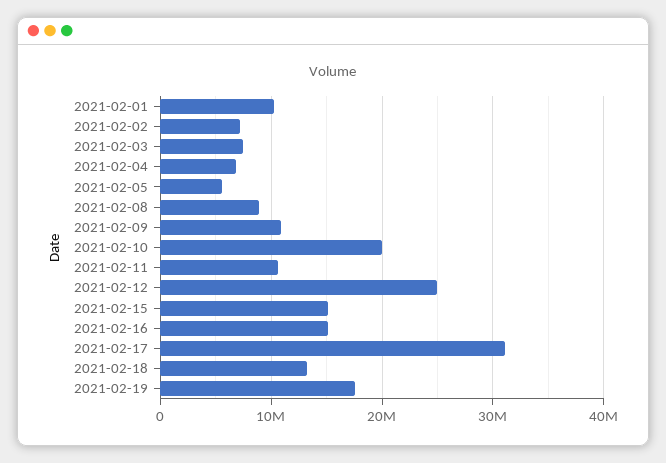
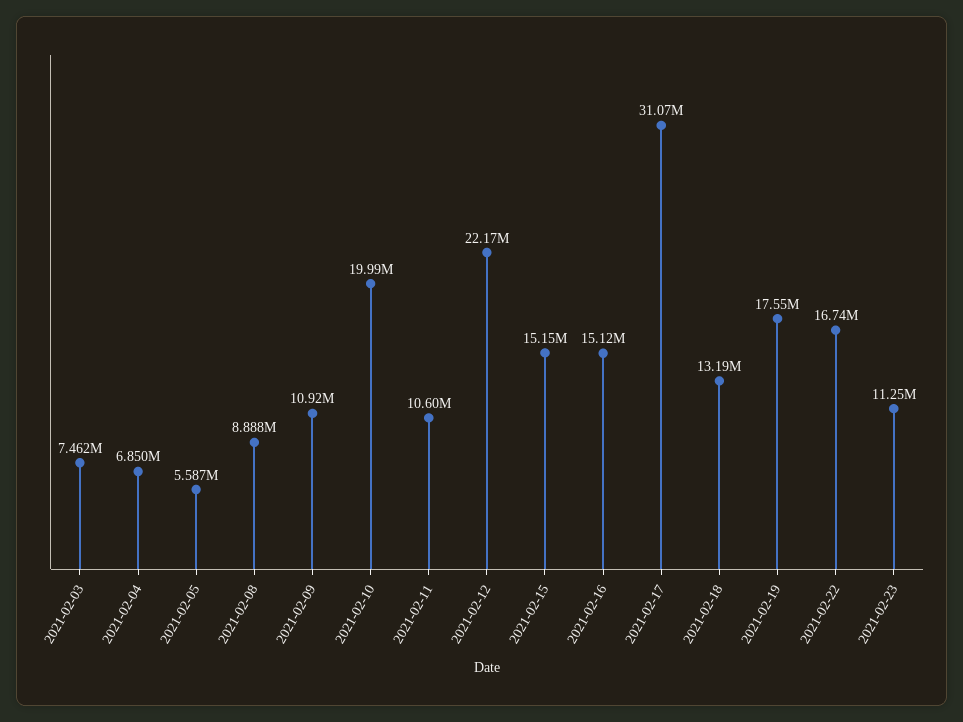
2021-02-01: 10000000 -> none
2021-02-02: 7000000 -> none
2021-02-12: 25000000 -> 22170000
2021-02-22: none -> 16740000
2021-02-23: none -> 11250000

